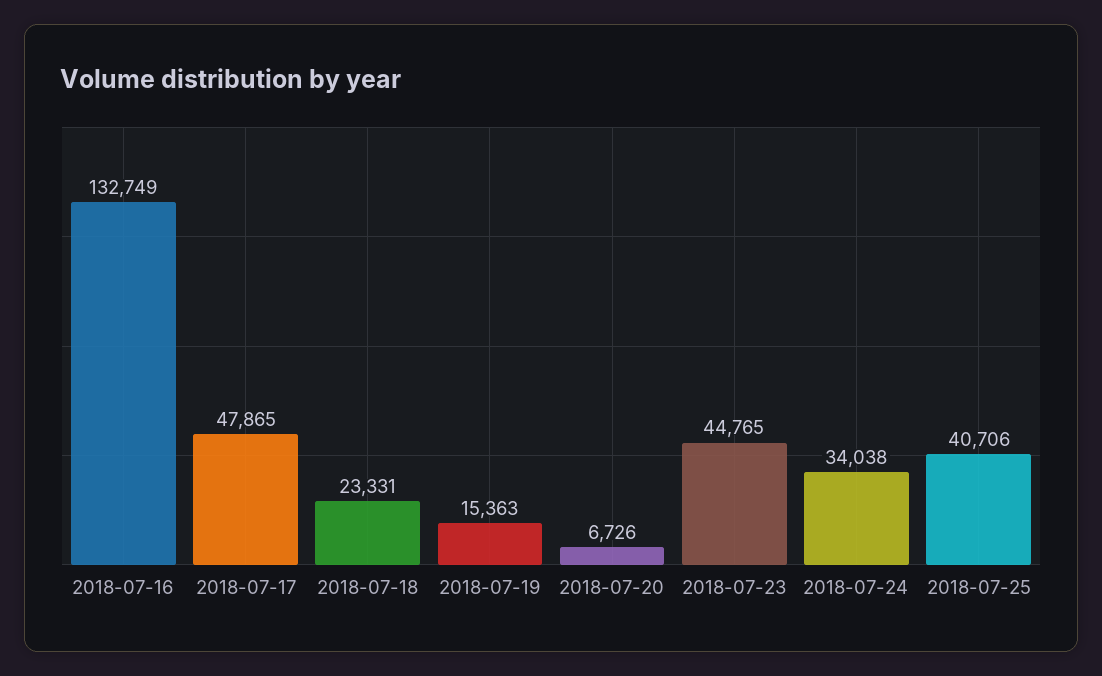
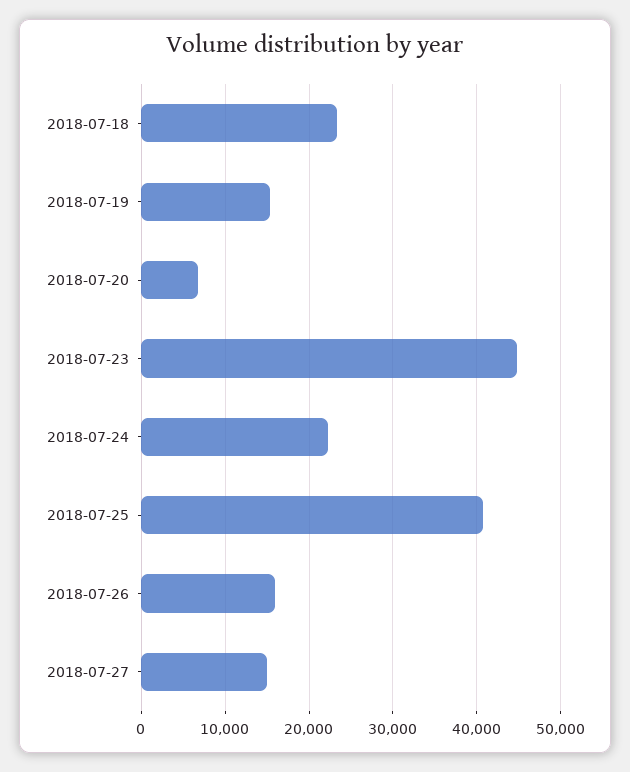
2018-07-16: 132749 -> none
2018-07-17: 47865 -> none
2018-07-24: 34038 -> 22000
2018-07-26: none -> 16000
2018-07-27: none -> 15000

